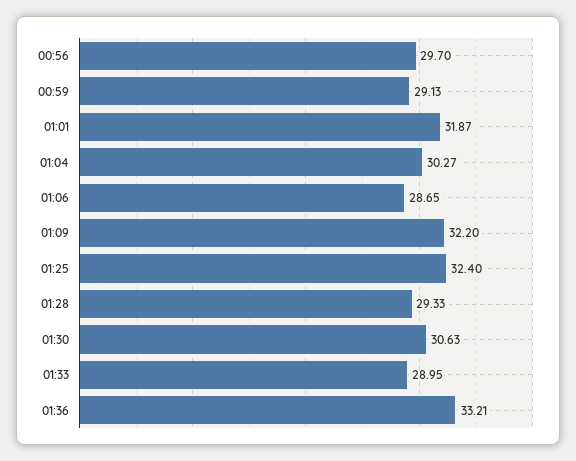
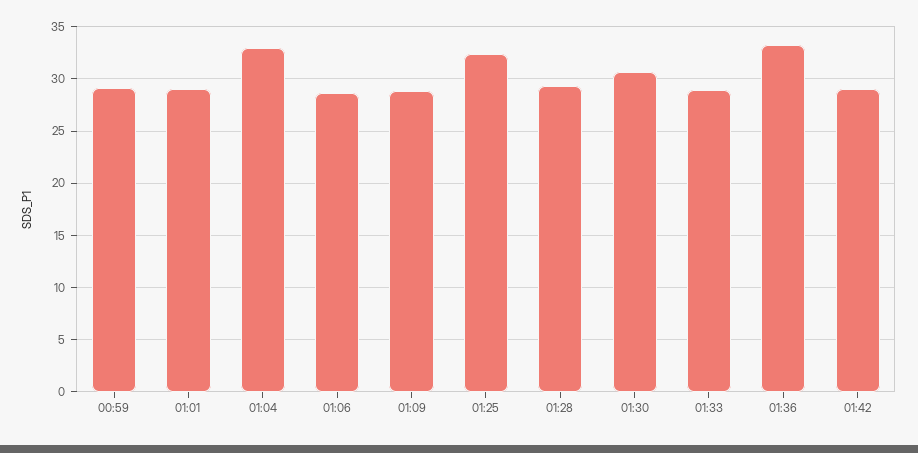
00:56: 29.7 -> none
01:01: 31.87 -> 29
01:04: 30.27 -> 33
01:09: 32.2 -> 29
01:42: none -> 29

